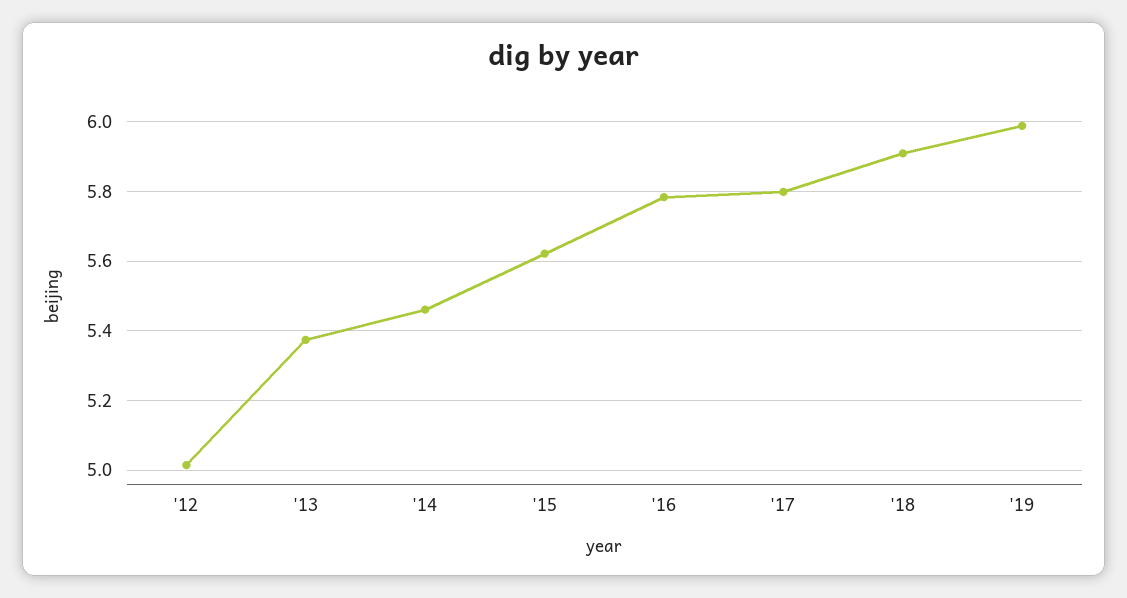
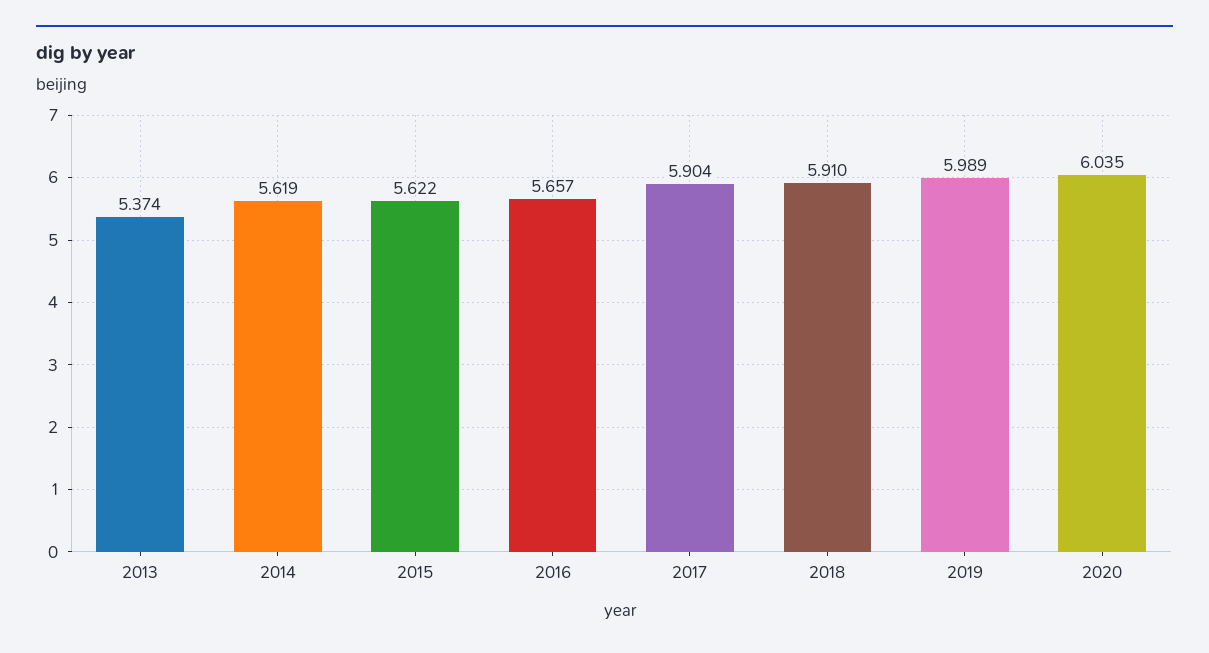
'12: 5.02 -> none
'14: 5.46 -> 5.619
'16: 5.78 -> 5.657
'17: 5.8 -> 5.904
2020: none -> 6.035

